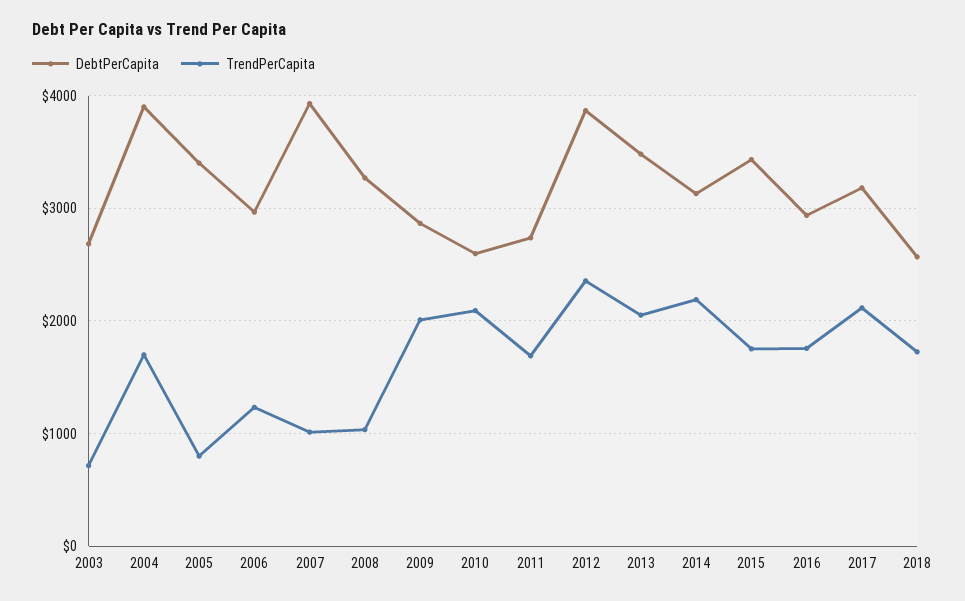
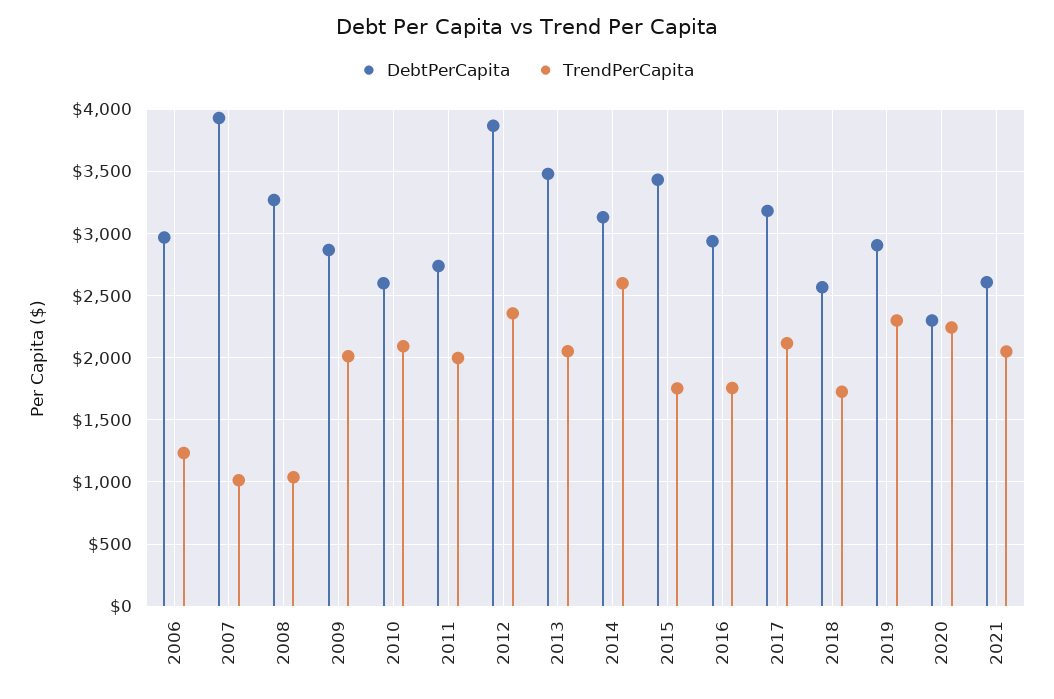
DebtPerCapita, 2003: 2700 -> none
TrendPerCapita, 2003: 700 -> none
DebtPerCapita, 2004: 3900 -> none
TrendPerCapita, 2004: 1700 -> none
DebtPerCapita, 2005: 3400 -> none
TrendPerCapita, 2005: 800 -> none
TrendPerCapita, 2011: 1700 -> 2000
TrendPerCapita, 2014: 2200 -> 2600
DebtPerCapita, 2019: none -> 2900
TrendPerCapita, 2019: none -> 2300
DebtPerCapita, 2020: none -> 2300
TrendPerCapita, 2020: none -> 2250
DebtPerCapita, 2021: none -> 2600
TrendPerCapita, 2021: none -> 2050

